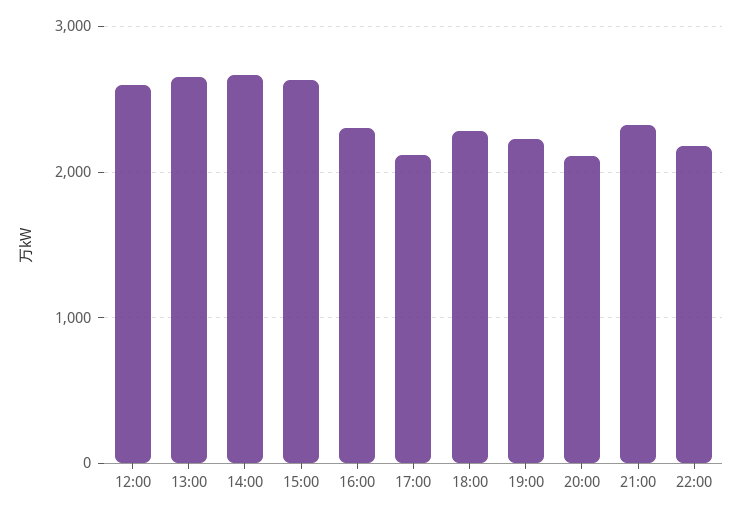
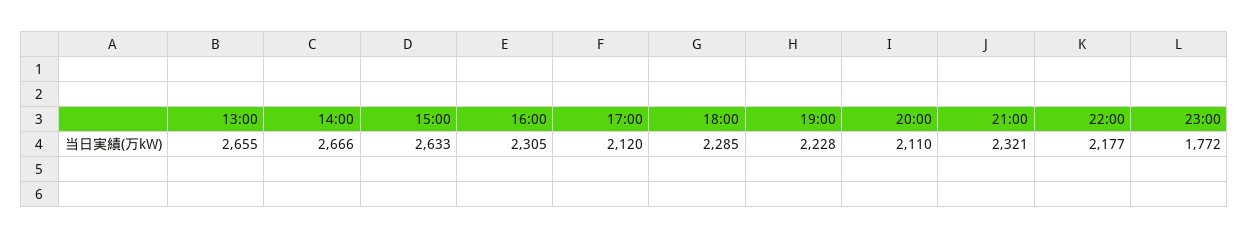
12:00: 2600 -> none
23:00: none -> 1772

